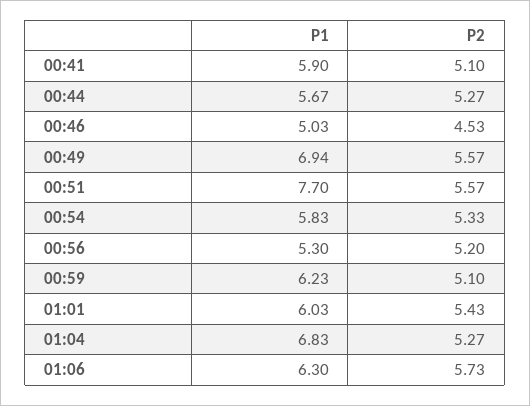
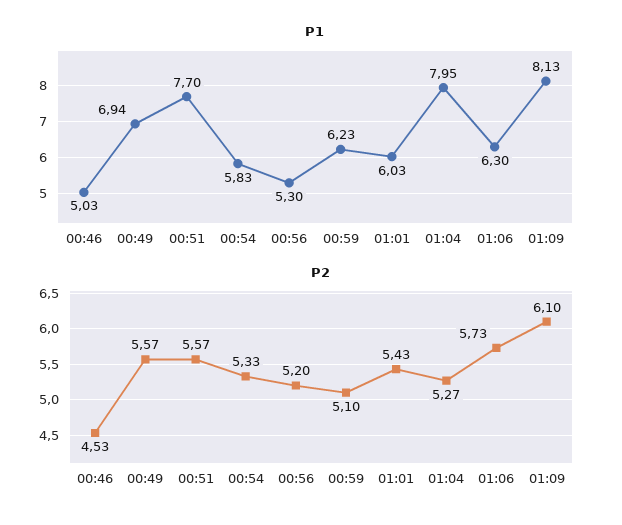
P1, 00:41: 5.9 -> none
P2, 00:41: 5.1 -> none
P1, 00:44: 5.67 -> none
P2, 00:44: 5.27 -> none
P1, 01:04: 6.83 -> 7.95
P1, 01:09: none -> 8.13
P2, 01:09: none -> 6.1

